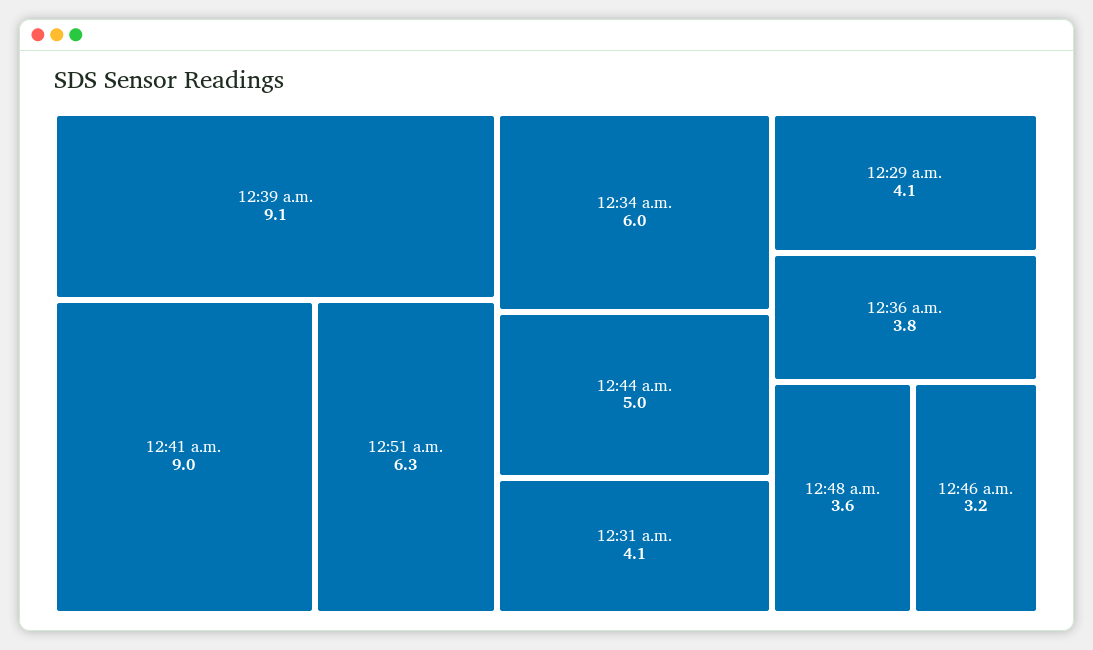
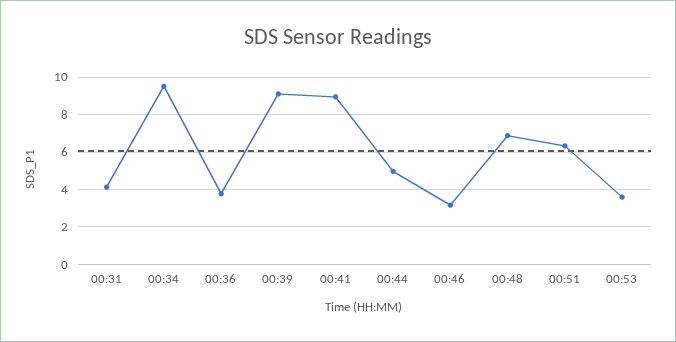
12:34 a.m.: 6 -> 9.5
12:29 a.m.: 4.1 -> none
12:48 a.m.: 3.6 -> 7
00:53: none -> 3.5

